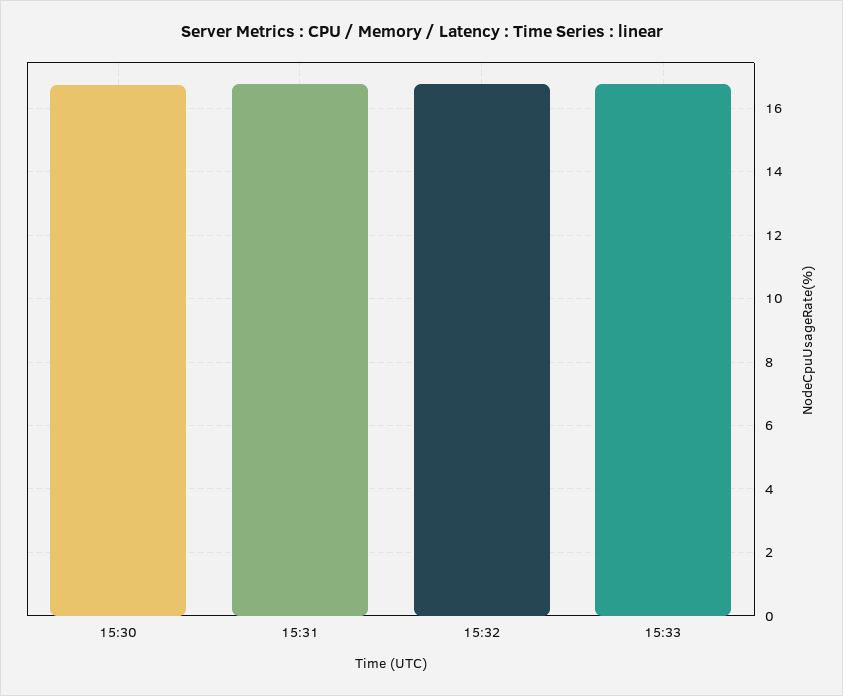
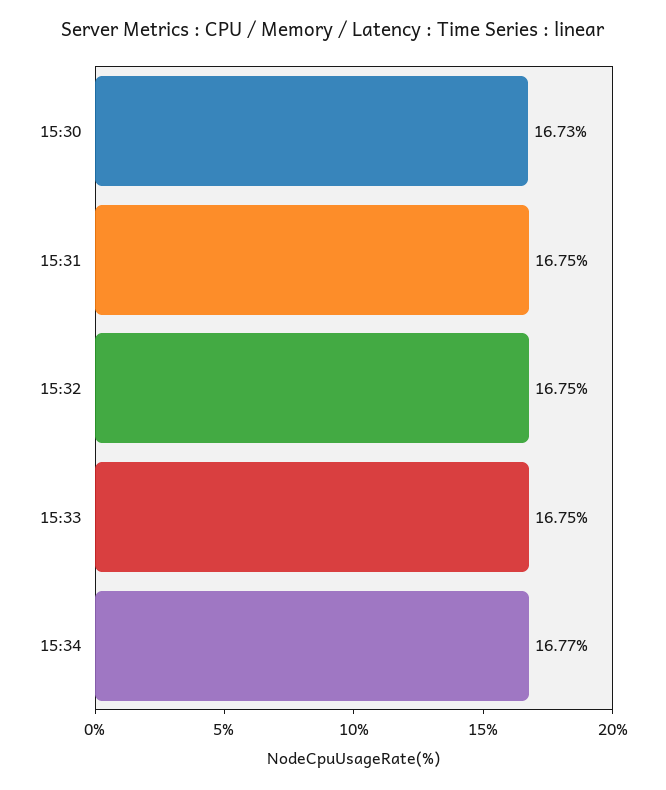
15:34: none -> 16.77

